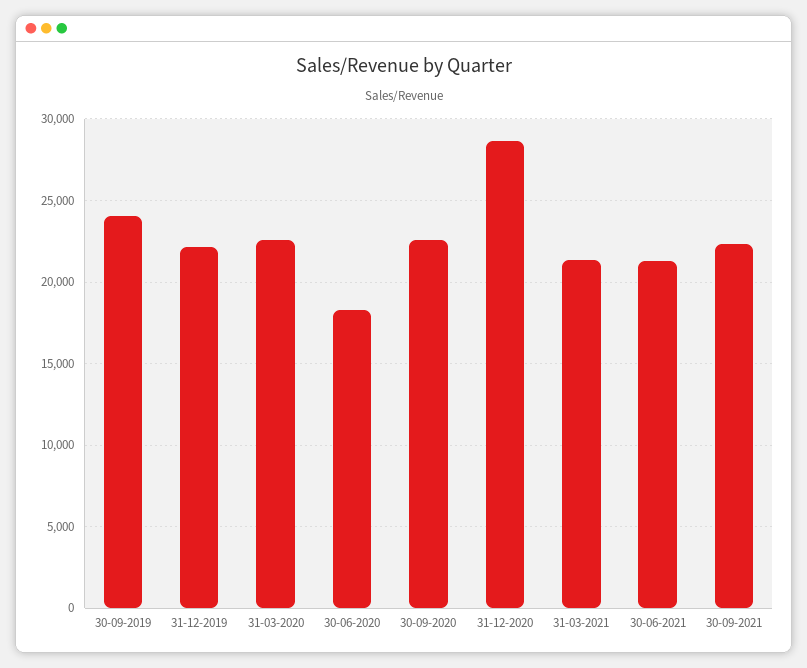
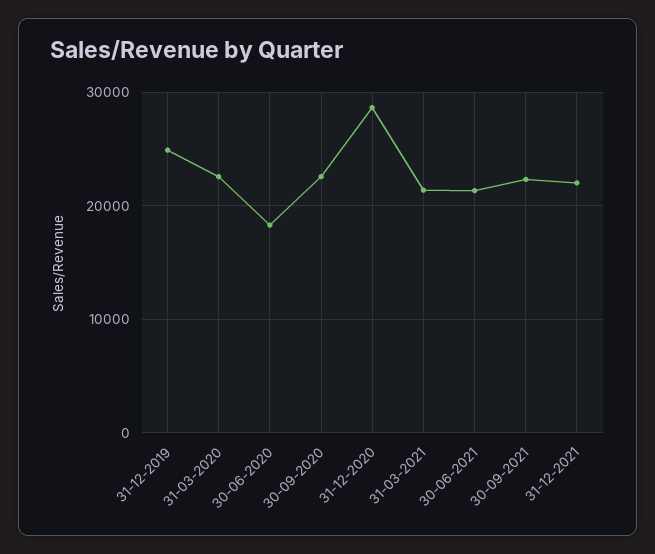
30-09-2019: 24000 -> none
31-12-2019: 22000 -> 25000
31-12-2021: none -> 22000

